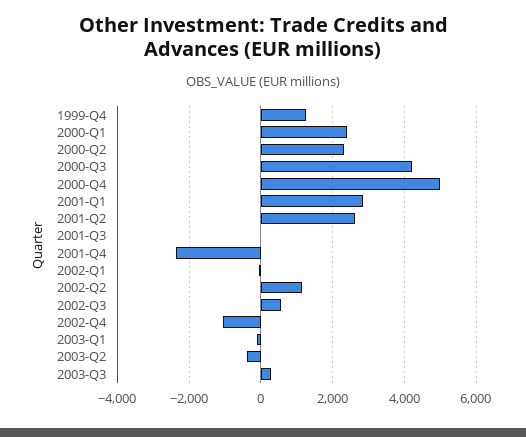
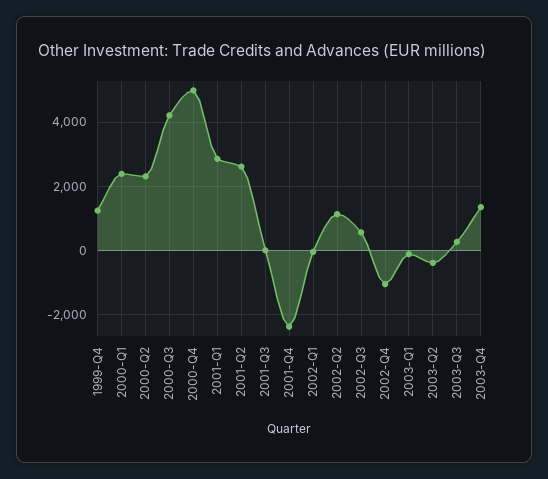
2003-Q4: none -> 1400

